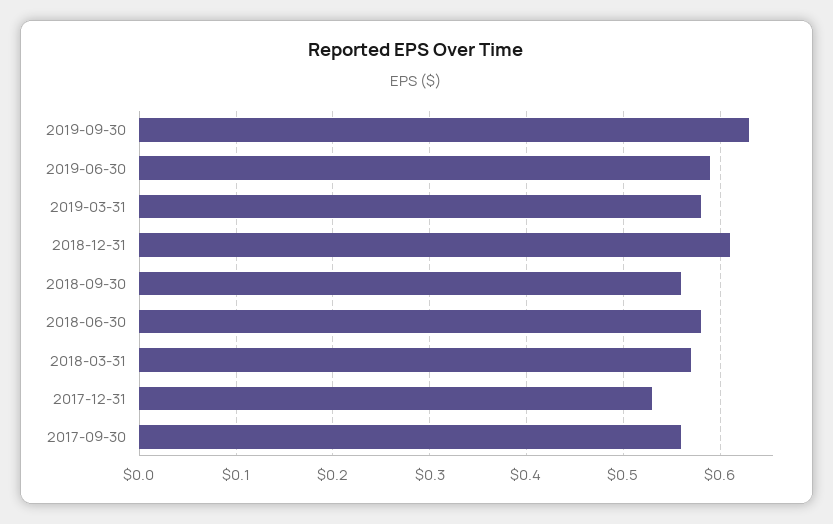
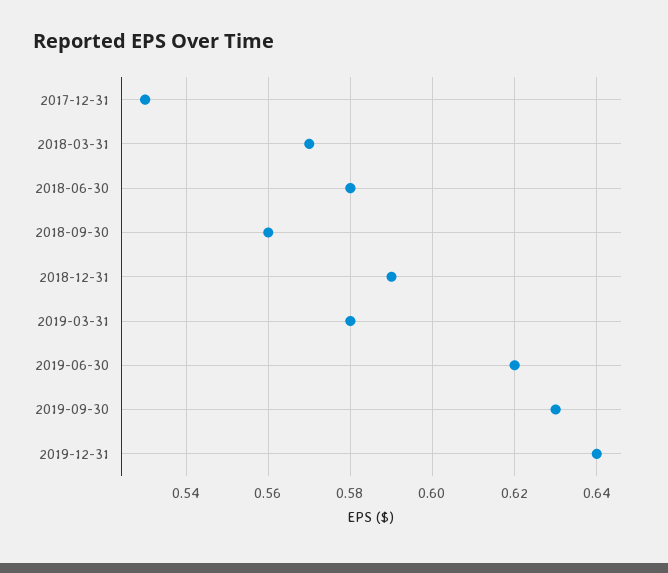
2019-06-30: 0.59 -> 0.62
2018-12-31: 0.61 -> 0.59
2017-09-30: 0.56 -> none
2019-12-31: none -> 0.64

